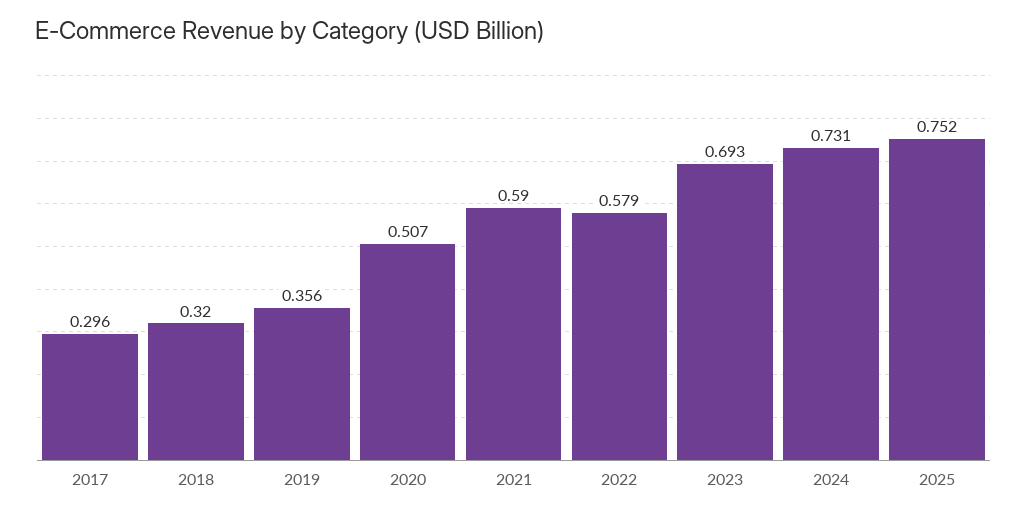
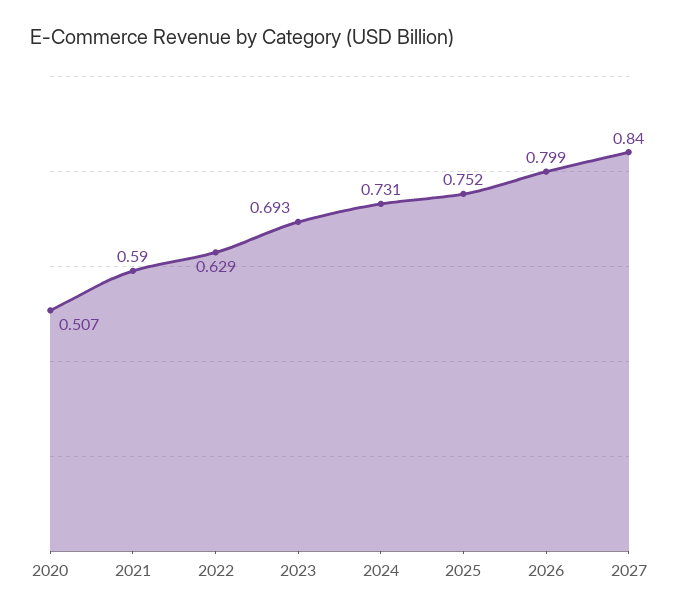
2017: 0.296 -> none
2018: 0.32 -> none
2019: 0.356 -> none
2022: 0.579 -> 0.629
2026: none -> 0.799
2027: none -> 0.84

